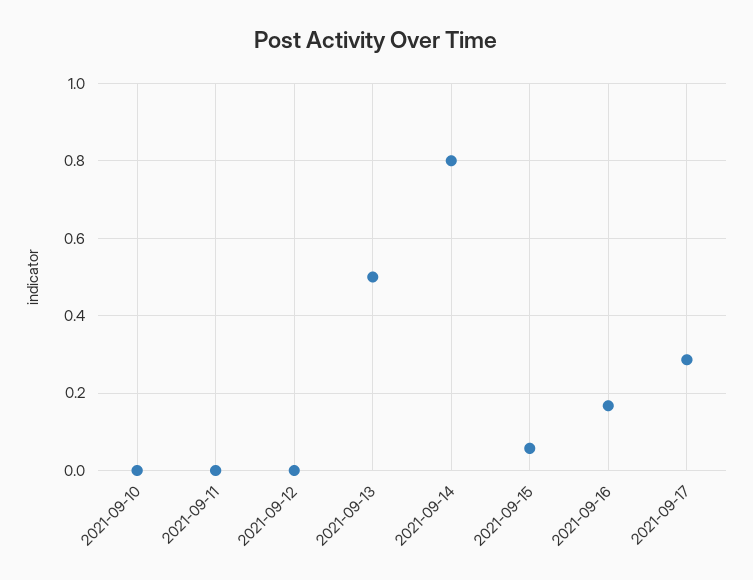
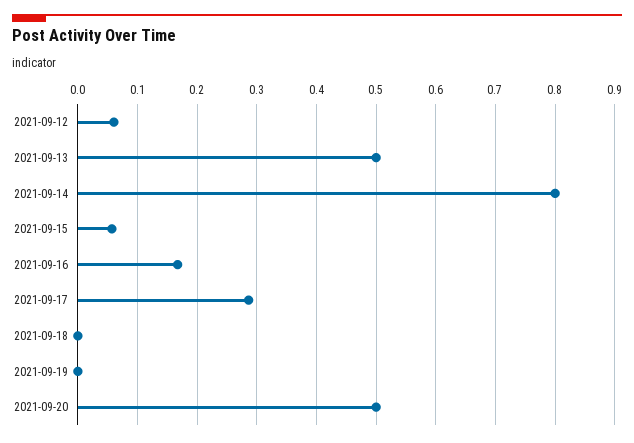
2021-09-10: 0 -> none
2021-09-11: 0 -> none
2021-09-12: 0 -> 0.06
2021-09-18: none -> 0
2021-09-19: none -> 0
2021-09-20: none -> 0.5

